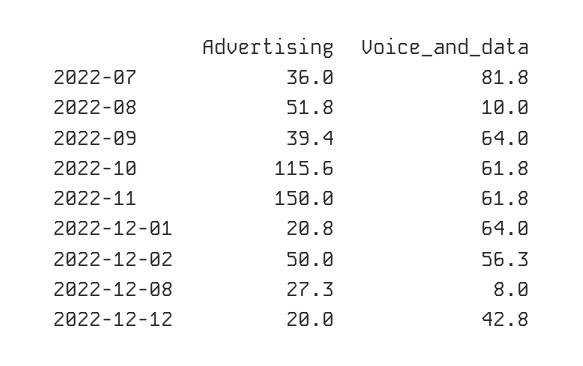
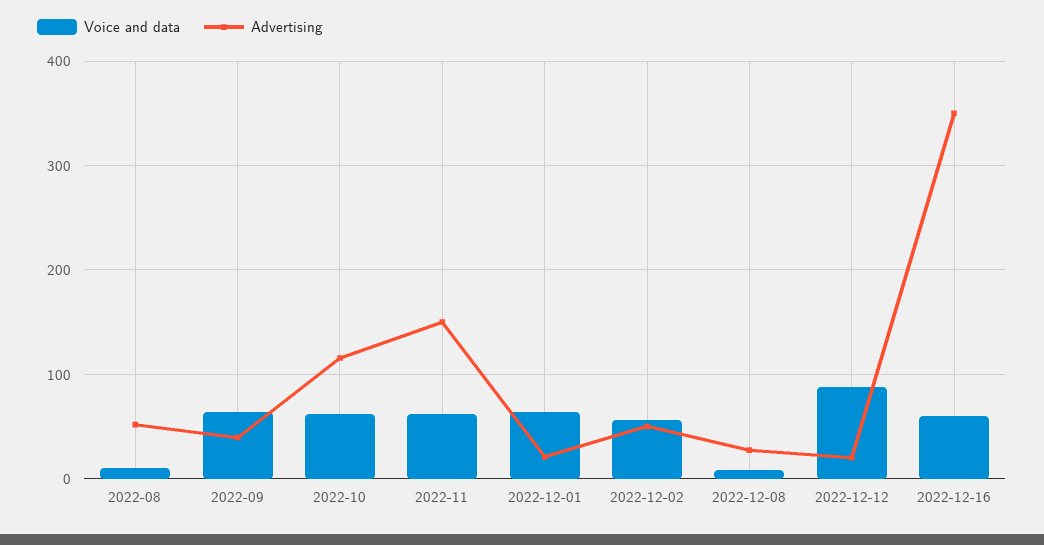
Advertising, 2022-07: 36 -> none
Voice_and_data, 2022-07: 81.8 -> none
Voice_and_data, 2022-12-12: 42.8 -> 90
Voice_and_data, 2022-12-16: none -> 60
Advertising, 2022-12-16: none -> 350

